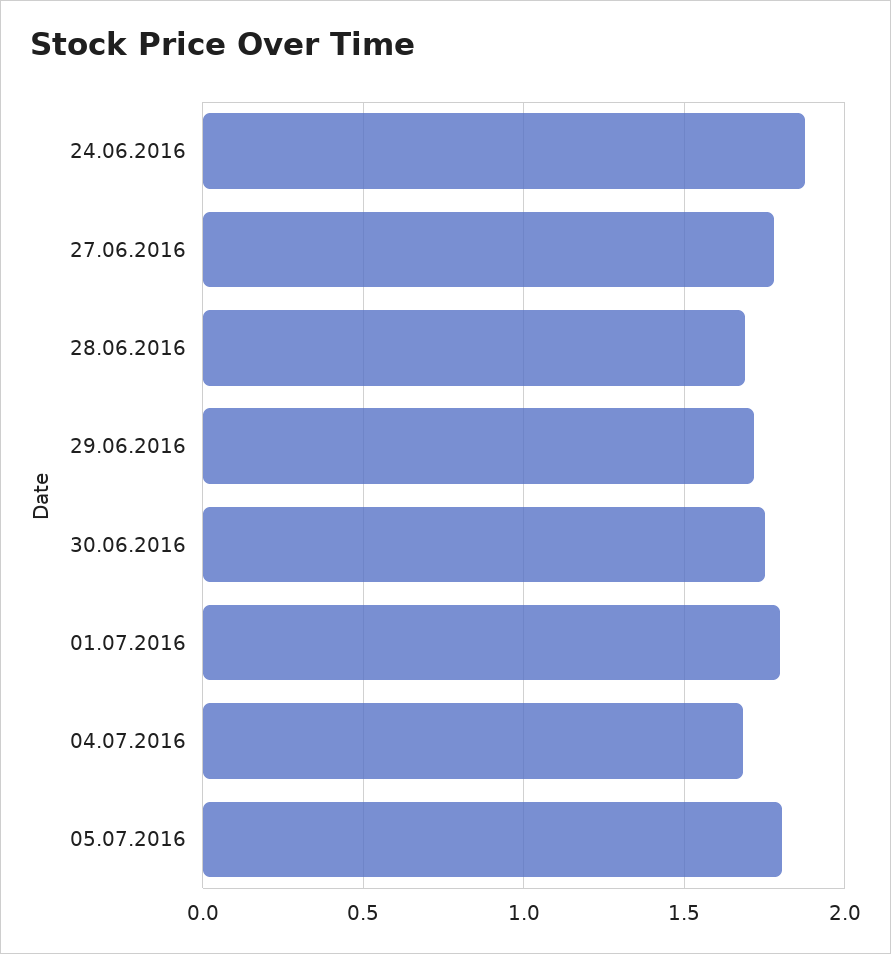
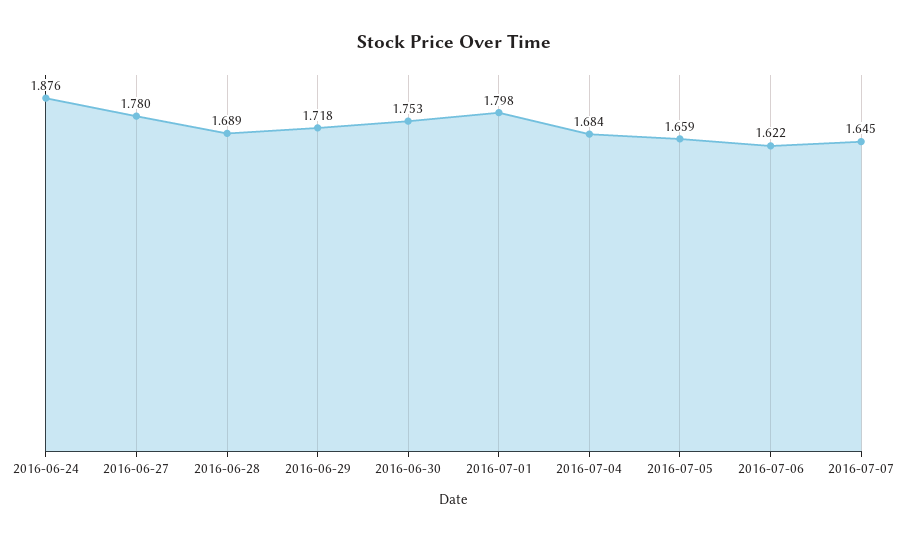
05.07.2016: 1.8 -> 1.659
2016-07-06: none -> 1.622
2016-07-07: none -> 1.645

